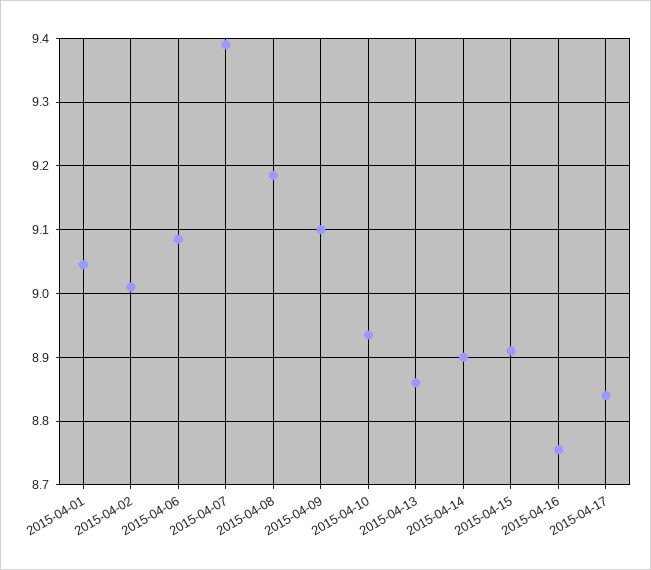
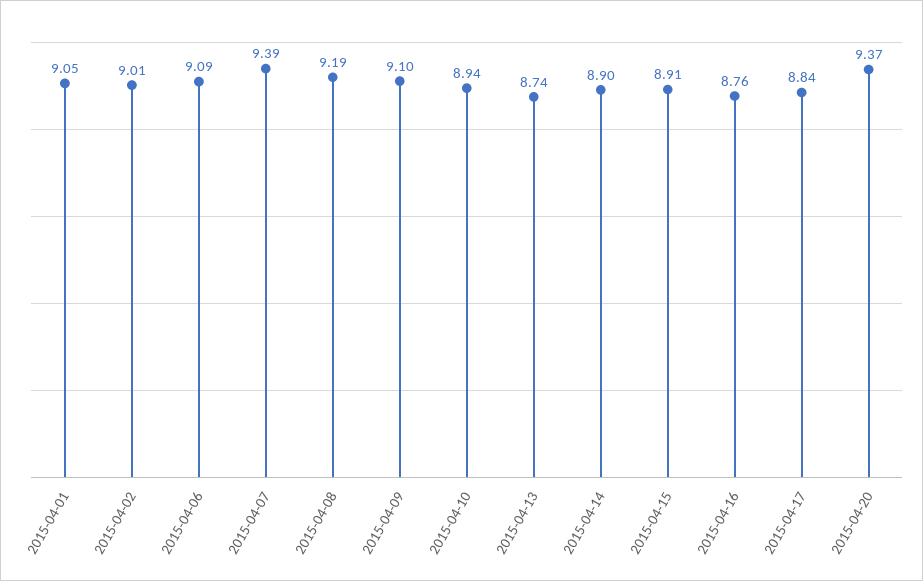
2015-04-13: 8.86 -> 8.74
2015-04-20: none -> 9.37

